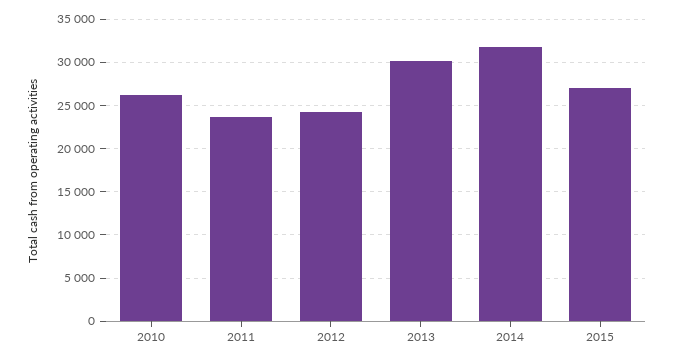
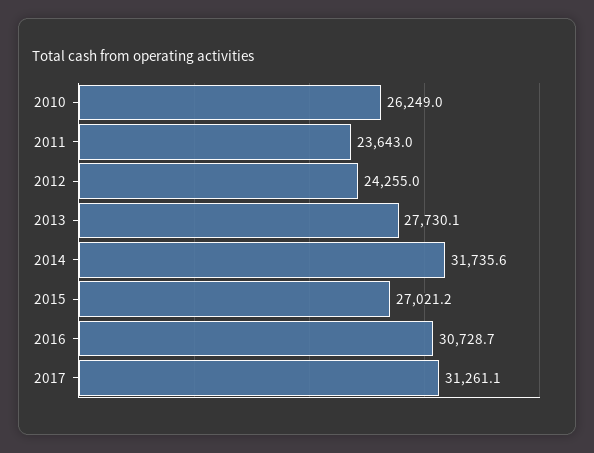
2013: 30000 -> 27730.1
2016: none -> 30728.7
2017: none -> 31261.1

